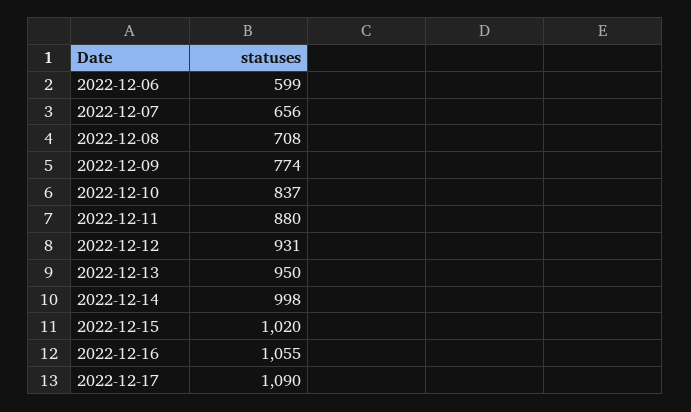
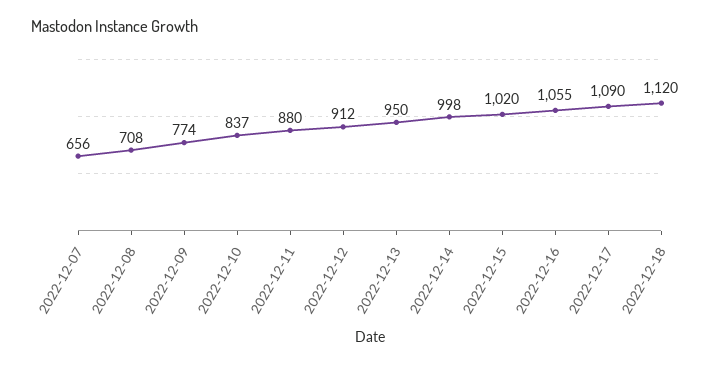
2022-12-06: 599 -> none
2022-12-12: 931 -> 912
2022-12-18: none -> 1120

